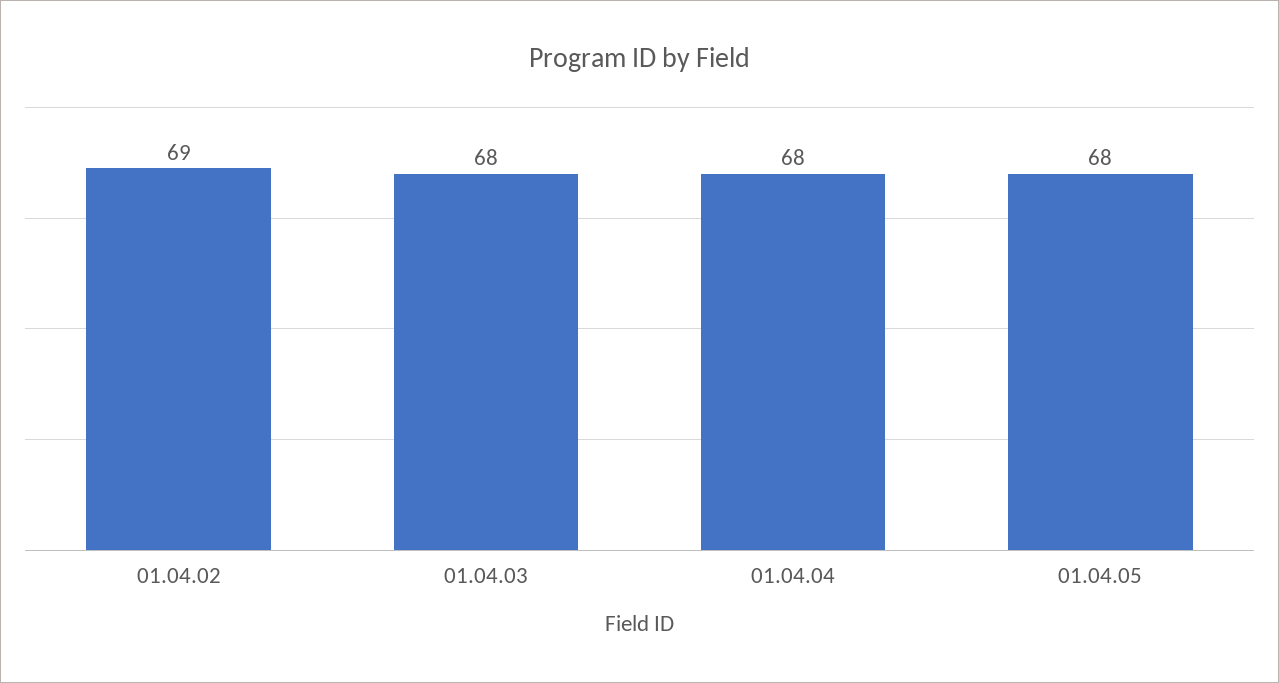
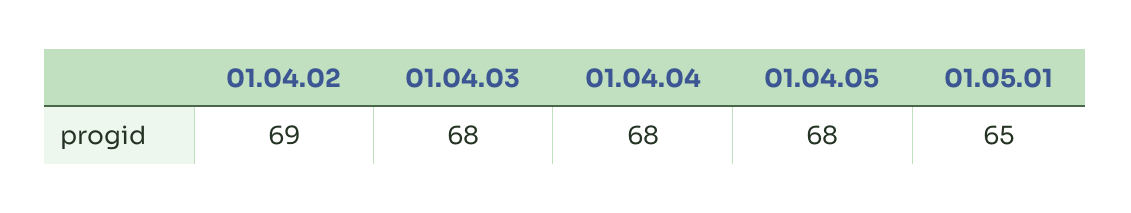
01.05.01: none -> 65

